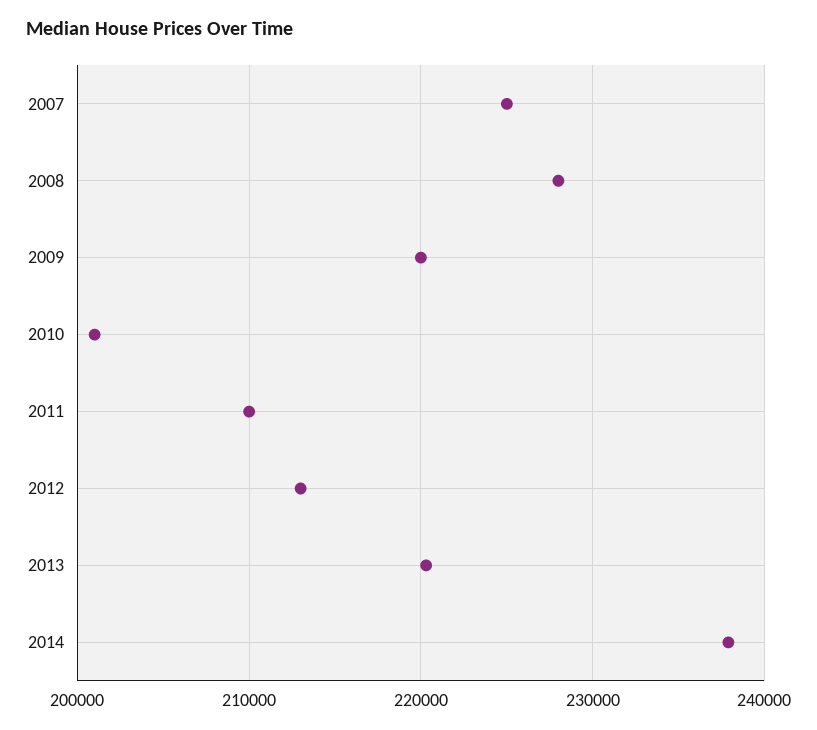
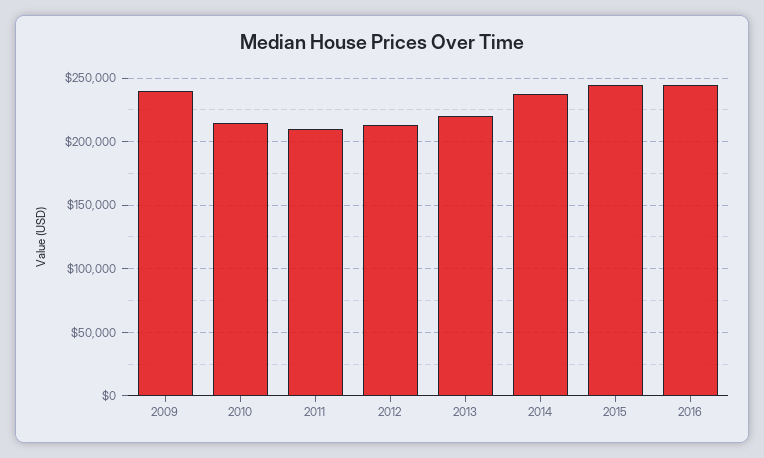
2007: 225000 -> none
2008: 228000 -> none
2009: 220000 -> 240000
2010: 201000 -> 215000
2015: none -> 245000
2016: none -> 245000

